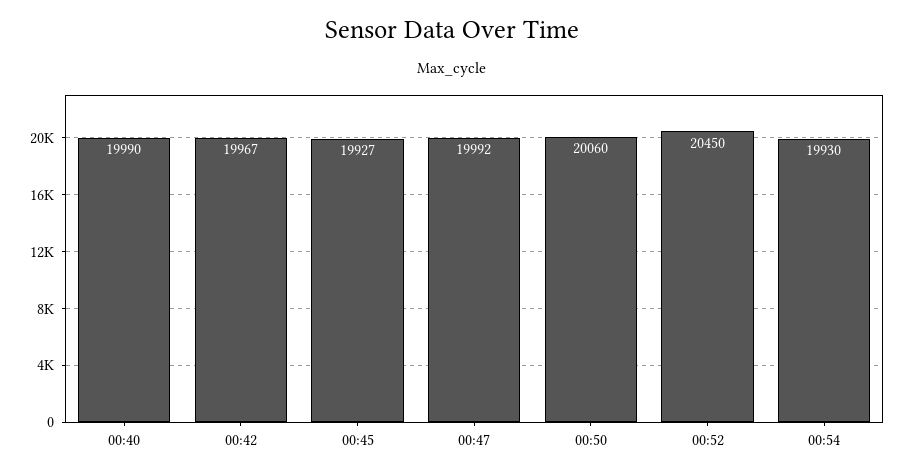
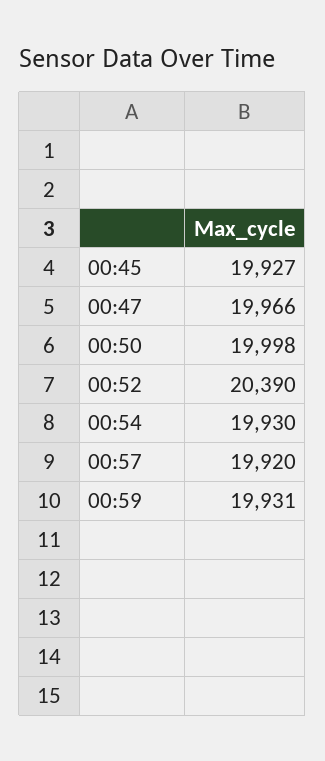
00:40: 19990 -> none
00:42: 19967 -> none
00:47: 19992 -> 19966
00:50: 20060 -> 19998
00:52: 20450 -> 20390
00:57: none -> 19920
00:59: none -> 19931

